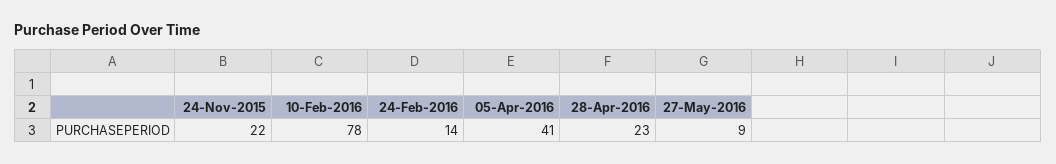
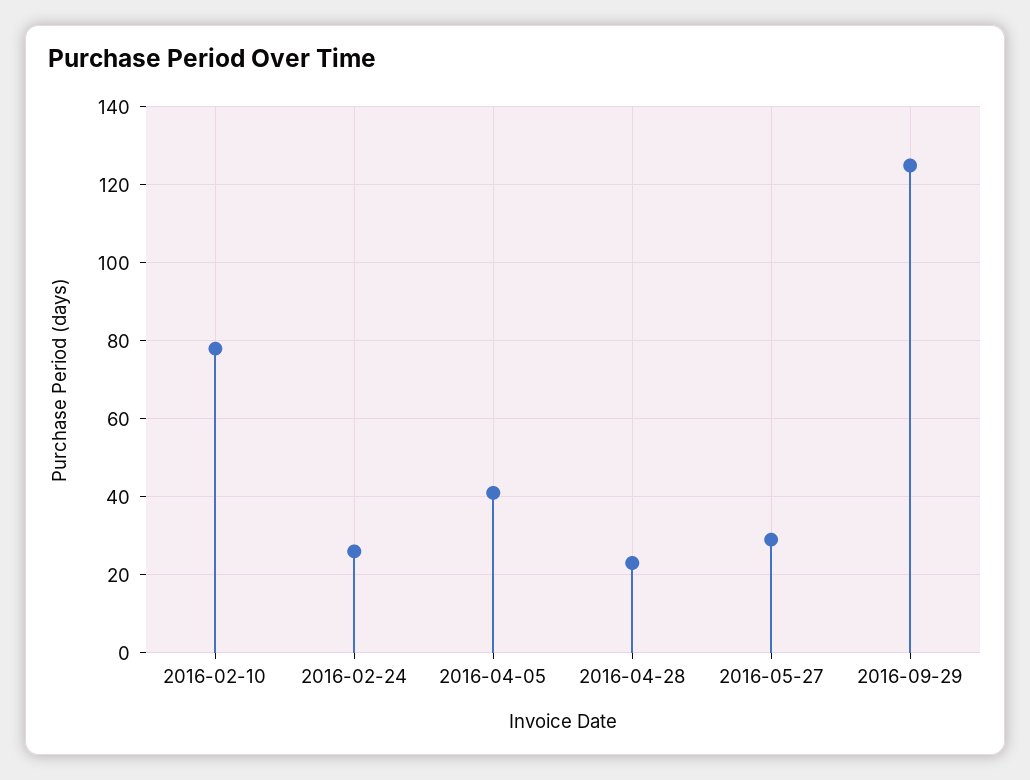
24-Nov-2015: 22 -> none
24-Feb-2016: 14 -> 25
27-May-2016: 9 -> 30
2016-09-29: none -> 125

